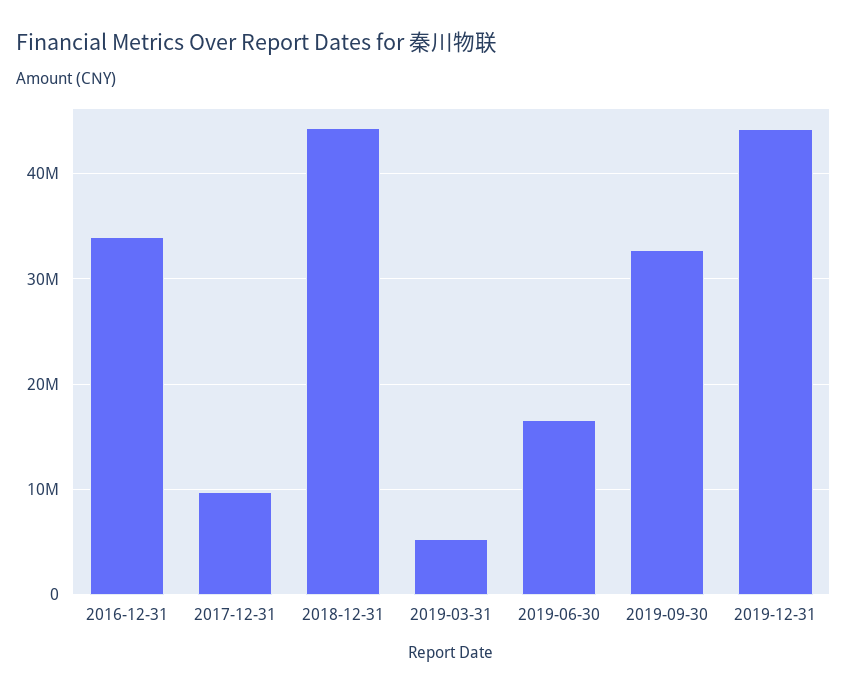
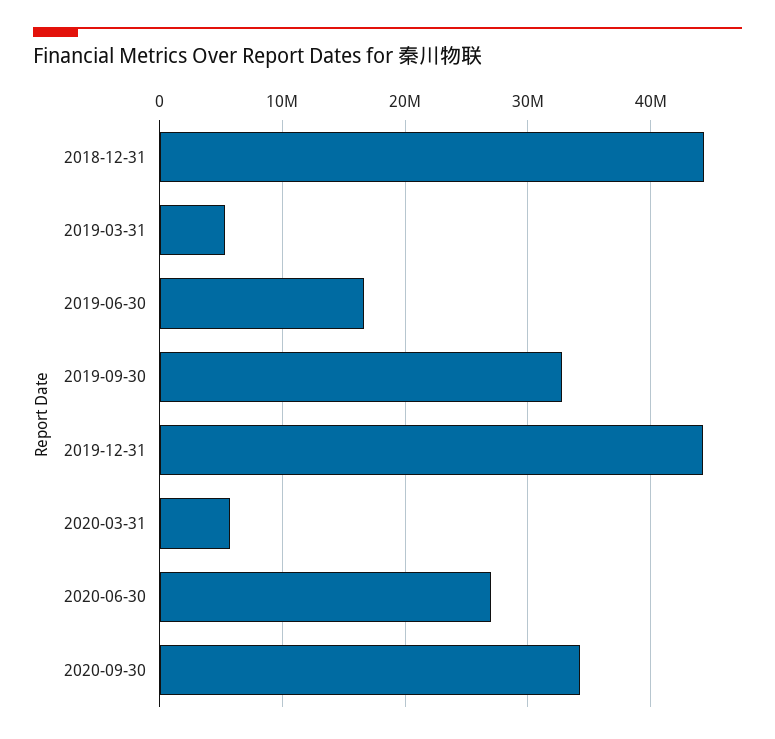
2016-12-31: 34000000 -> none
2017-12-31: 10000000 -> none
2020-03-31: none -> 6000000
2020-06-30: none -> 27000000
2020-09-30: none -> 34000000

